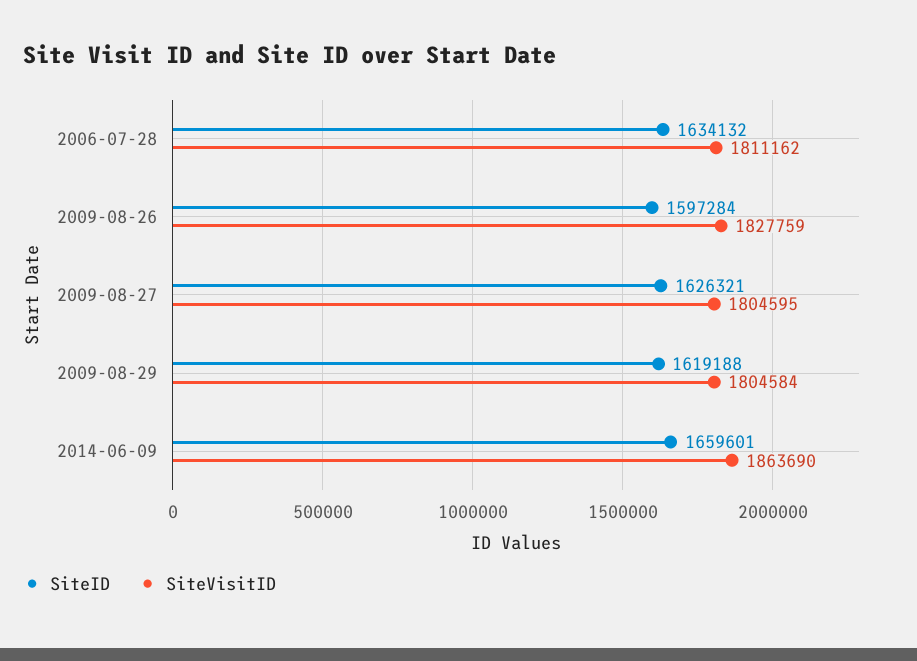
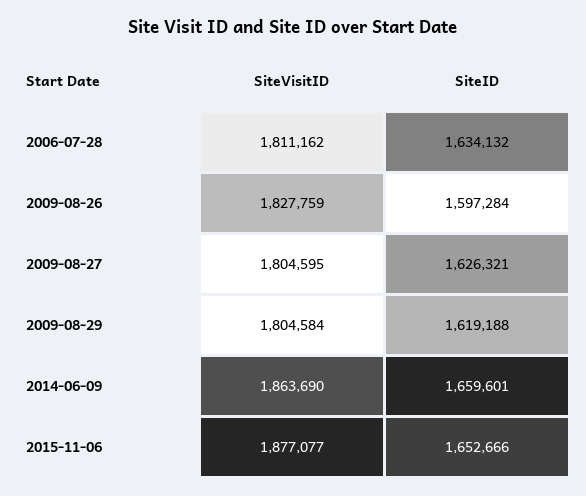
SiteVisitID, 2015-11-06: none -> 1877077
SiteID, 2015-11-06: none -> 1652666

